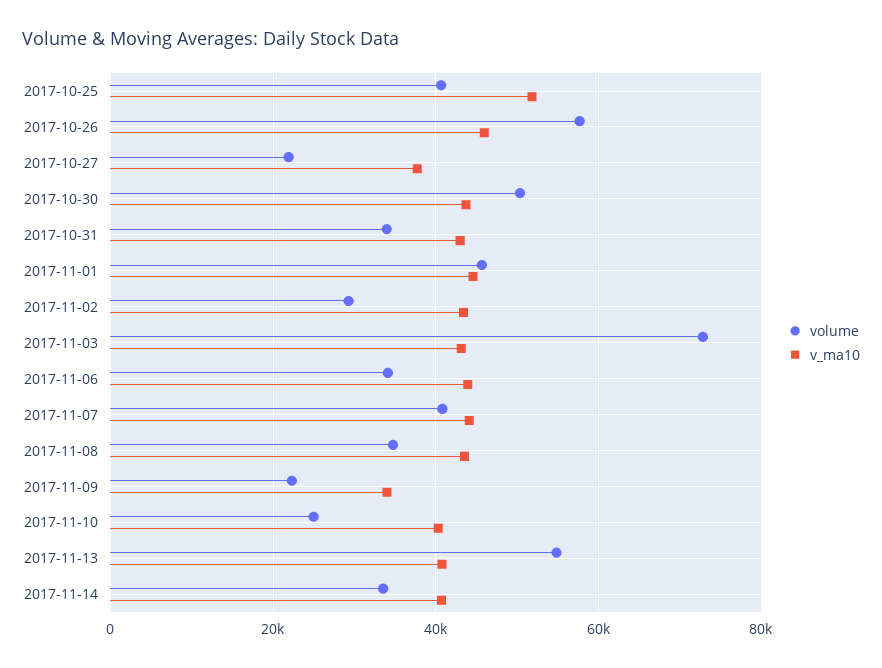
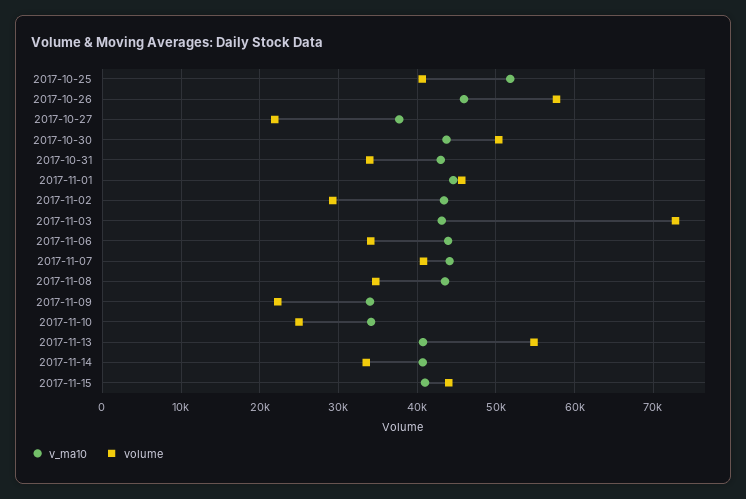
v_ma10, 2017-11-10: 40000 -> 34000
v_ma10, 2017-11-15: none -> 41000
volume, 2017-11-15: none -> 44000

